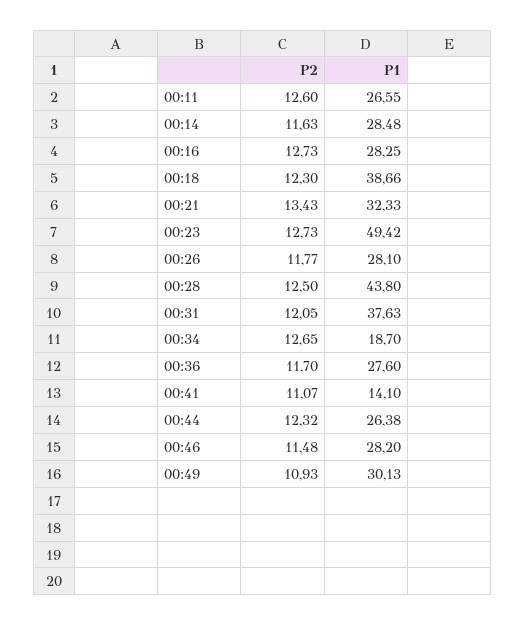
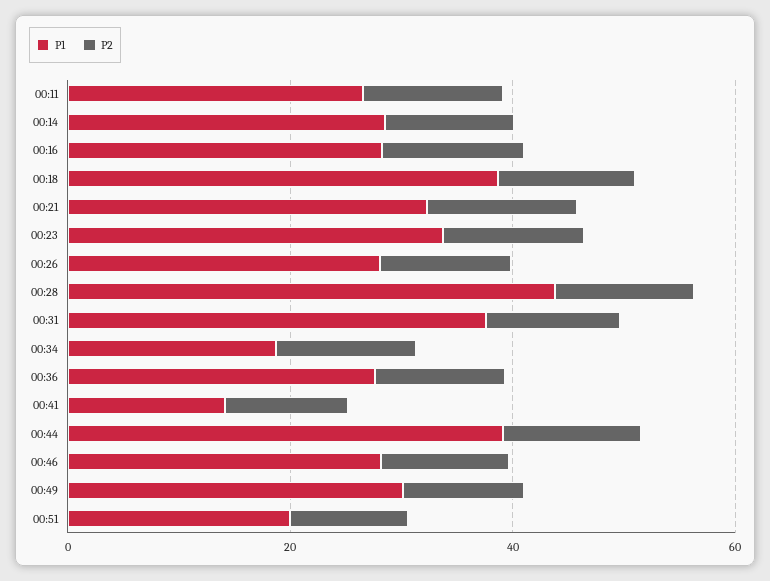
P1, 00:23: 49.42 -> 35
P1, 00:44: 26.38 -> 40
P1, 00:51: none -> 20
P2, 00:51: none -> 10

